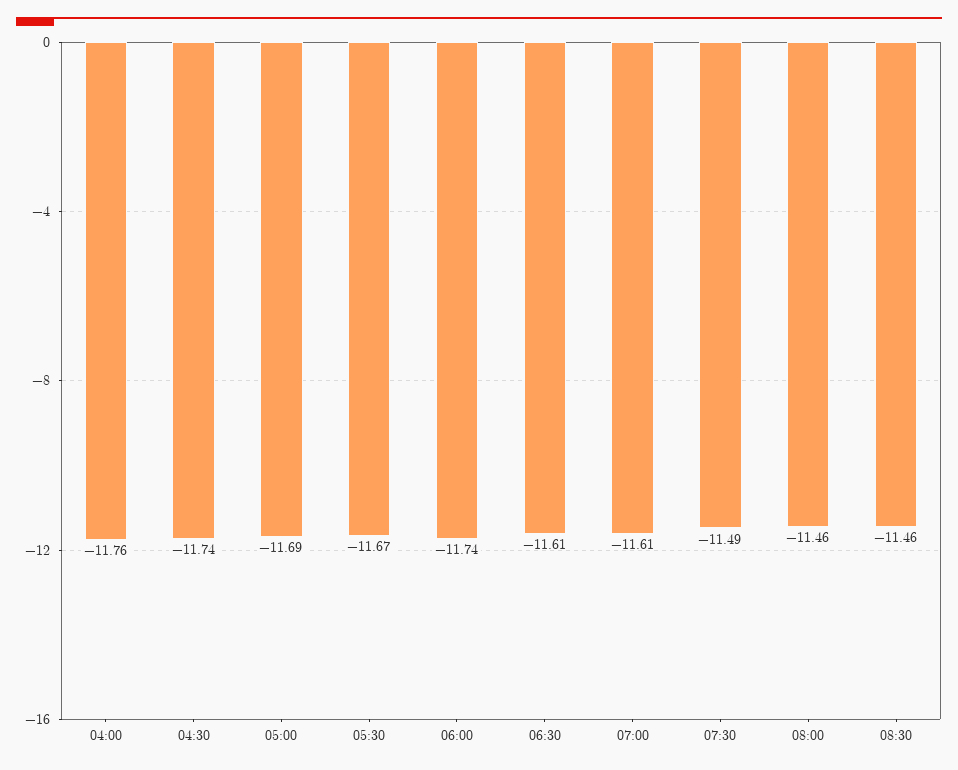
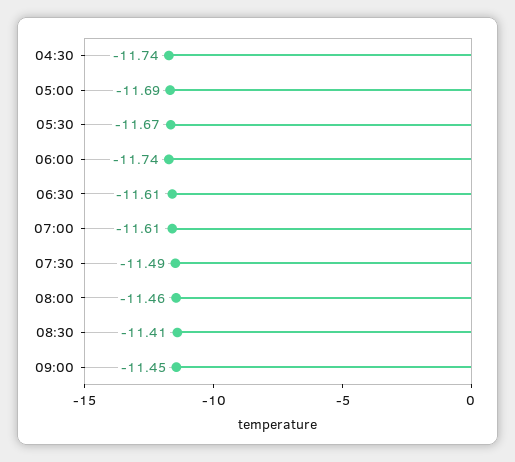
04:00: -11.76 -> none
08:30: -11.46 -> -11.41
09:00: none -> -11.45

